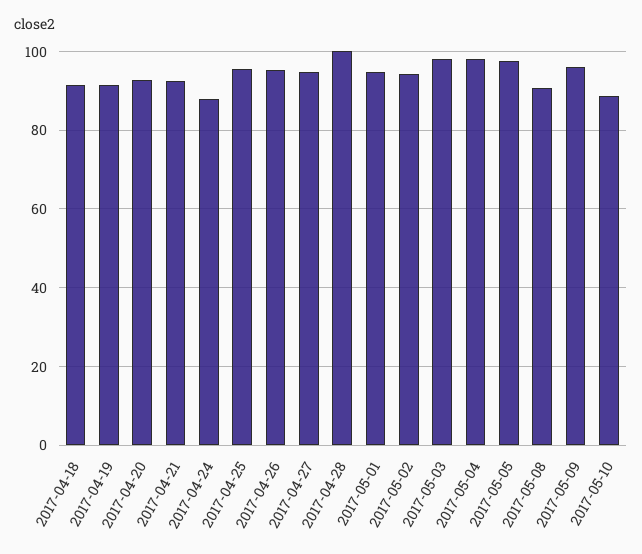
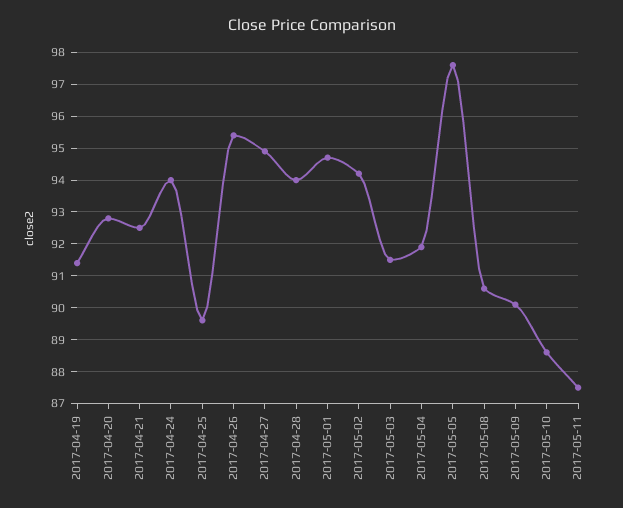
2017-04-18: 92 -> none
2017-04-24: 88 -> 94
2017-04-25: 96 -> 89.5
2017-04-28: 100 -> 94
2017-05-03: 98 -> 91.5
2017-05-04: 98 -> 92
2017-05-09: 96 -> 90
2017-05-11: none -> 87.5

